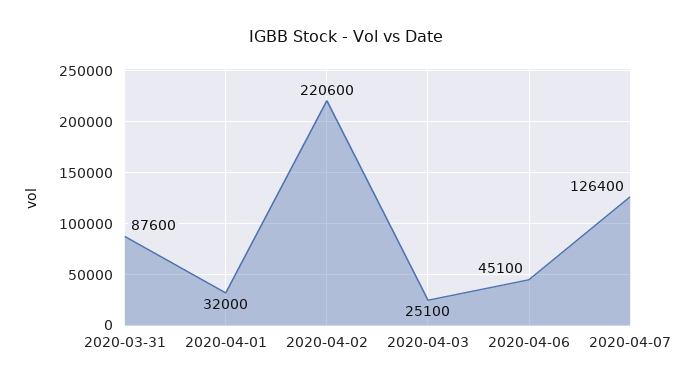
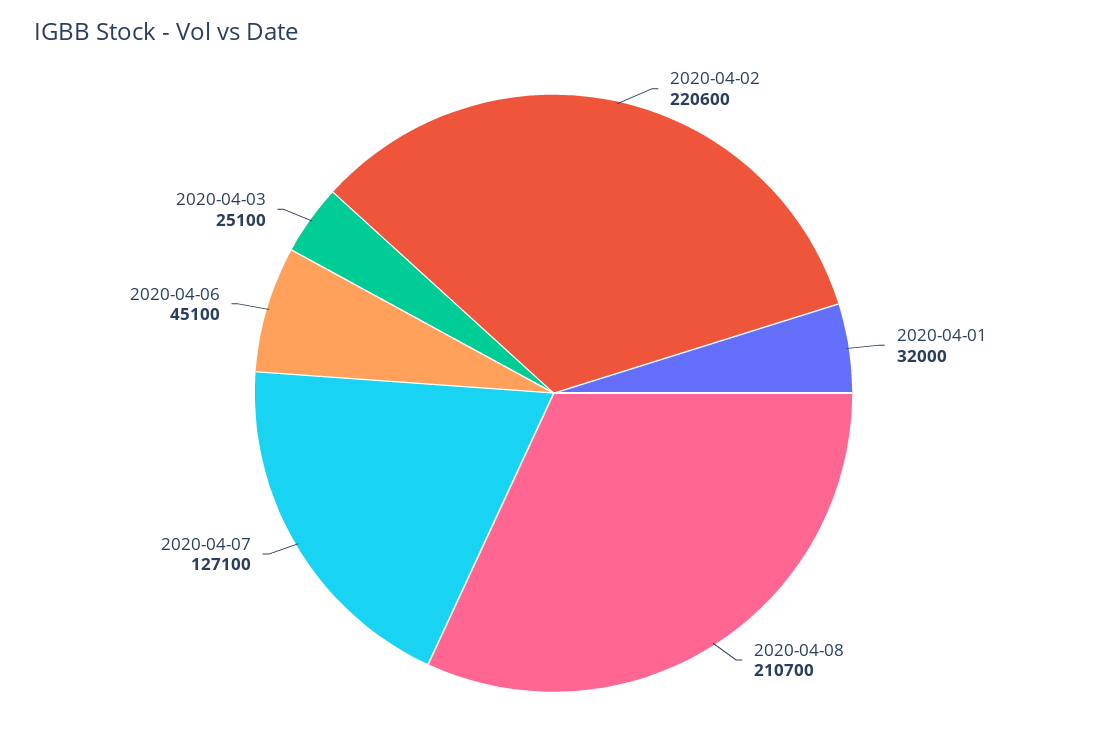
2020-03-31: 87600 -> none
2020-04-07: 126400 -> 127100
2020-04-08: none -> 210700

